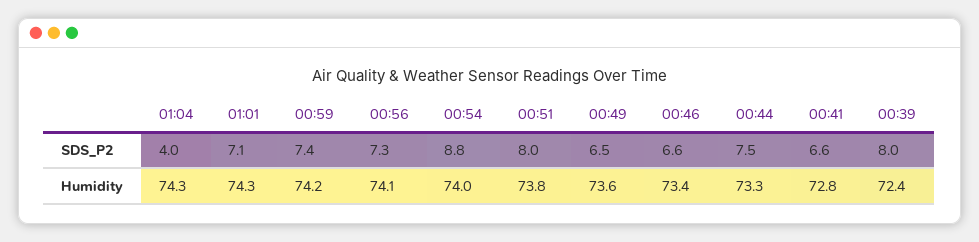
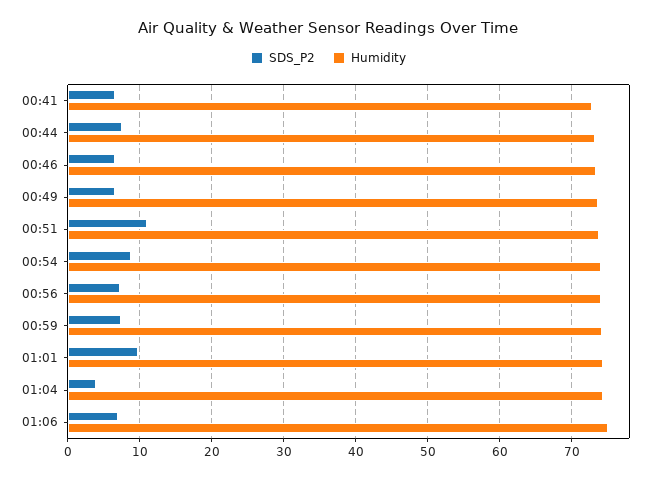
SDS_P2, 01:01: 7.1 -> 10
SDS_P2, 00:51: 8 -> 11
SDS_P2, 00:39: 8 -> none
Humidity, 00:39: 72.4 -> none
SDS_P2, 01:06: none -> 7
Humidity, 01:06: none -> 75

